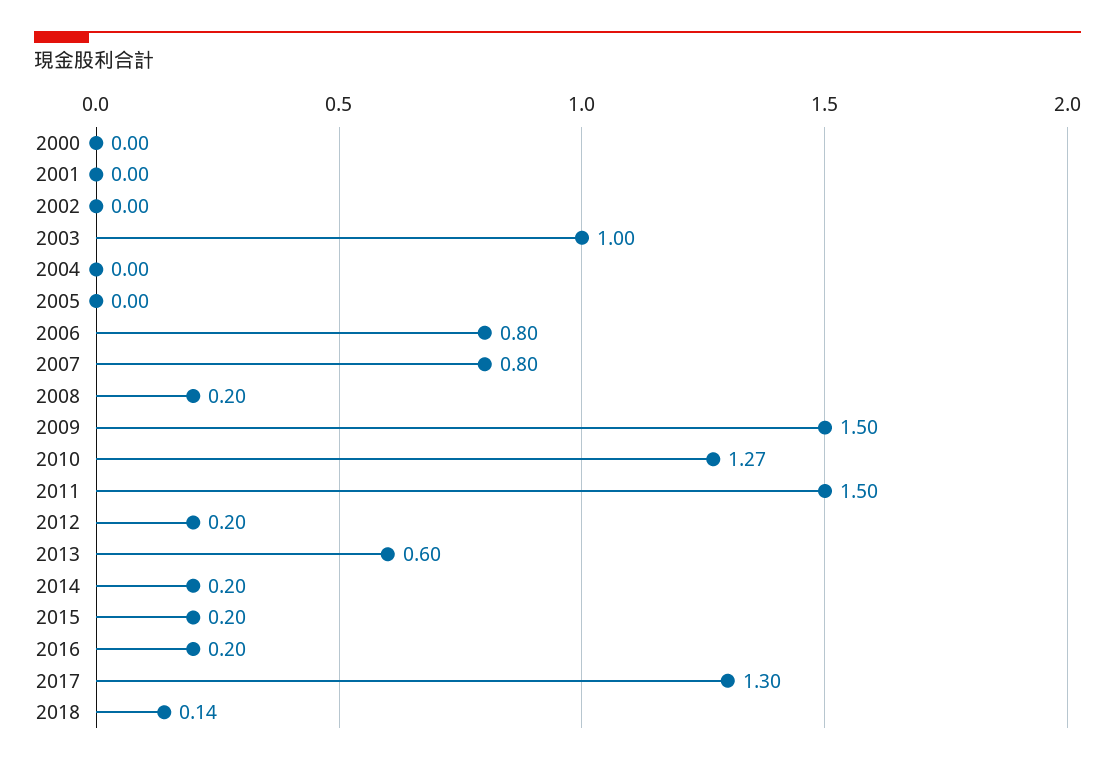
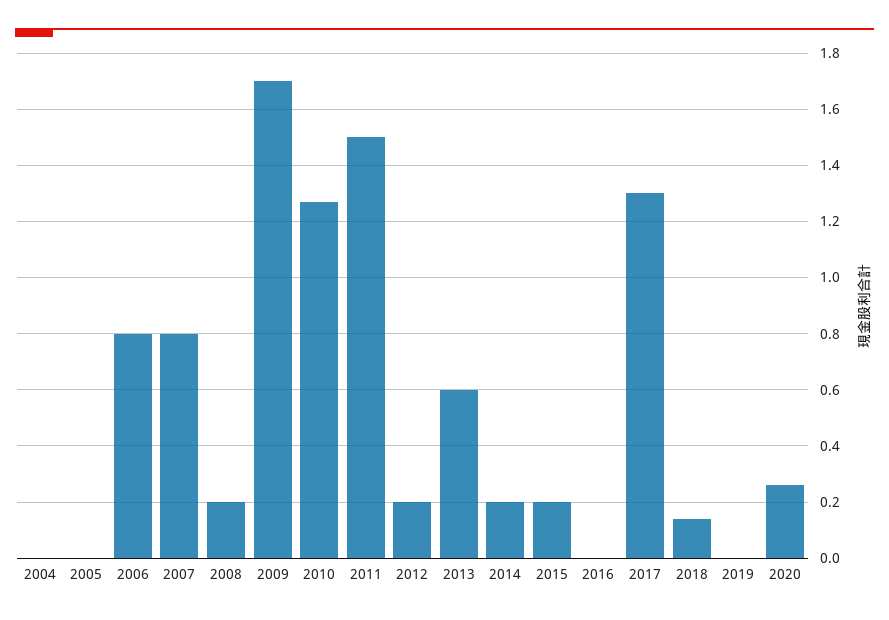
2000: 0 -> none
2001: 0 -> none
2002: 0 -> none
2003: 1 -> none
2009: 1.5 -> 1.7
2016: 0.2 -> 0
2019: none -> 0
2020: none -> 0.25

